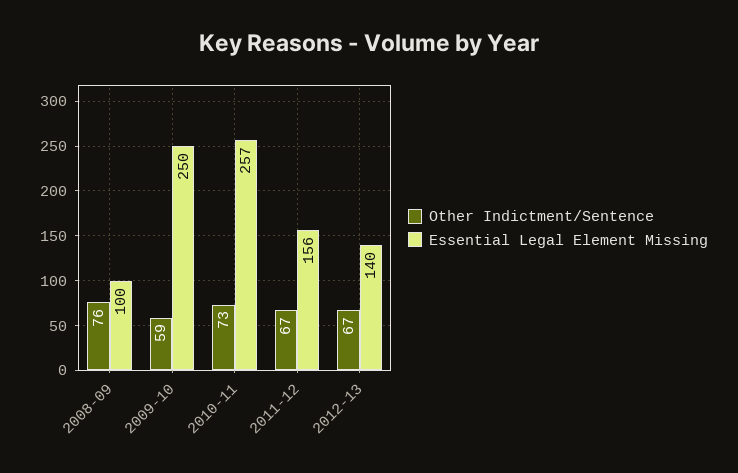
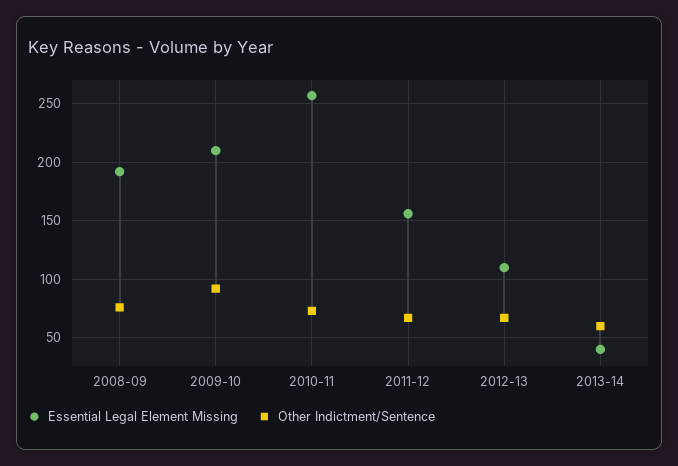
Essential Legal Element Missing, 2008-09: 100 -> 190
Other Indictment/Sentence, 2009-10: 59 -> 90
Essential Legal Element Missing, 2009-10: 250 -> 210
Essential Legal Element Missing, 2012-13: 140 -> 110
Essential Legal Element Missing, 2013-14: none -> 40
Other Indictment/Sentence, 2013-14: none -> 60

